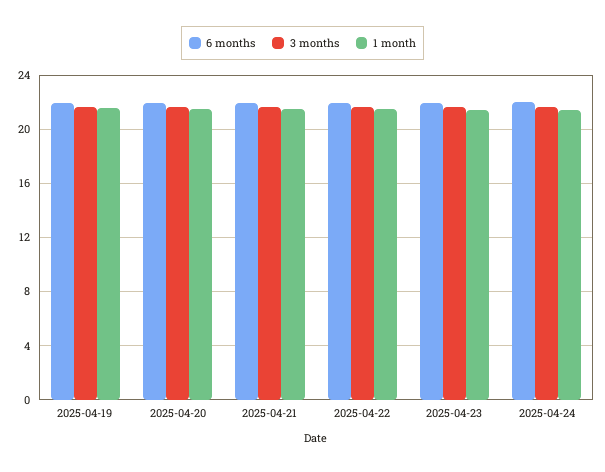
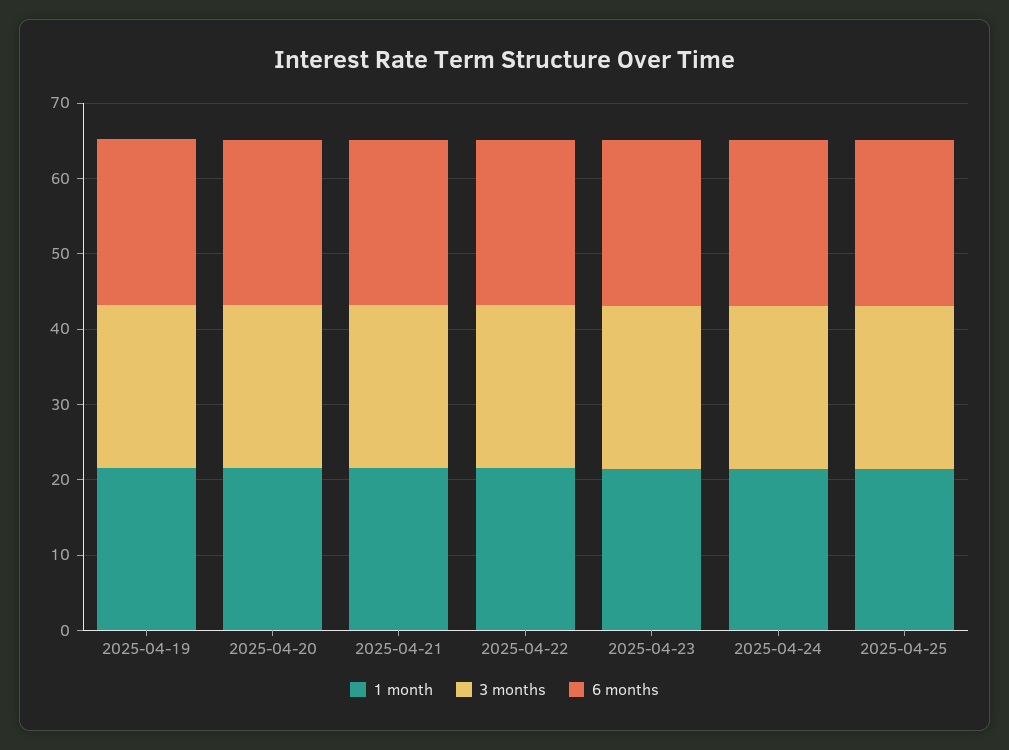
1 month, 2025-04-25: none -> 22
3 months, 2025-04-25: none -> 22
6 months, 2025-04-25: none -> 22

